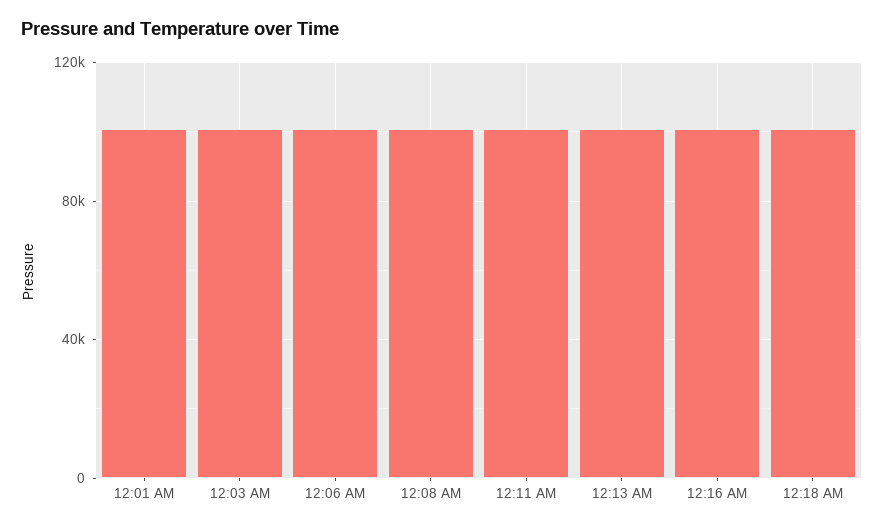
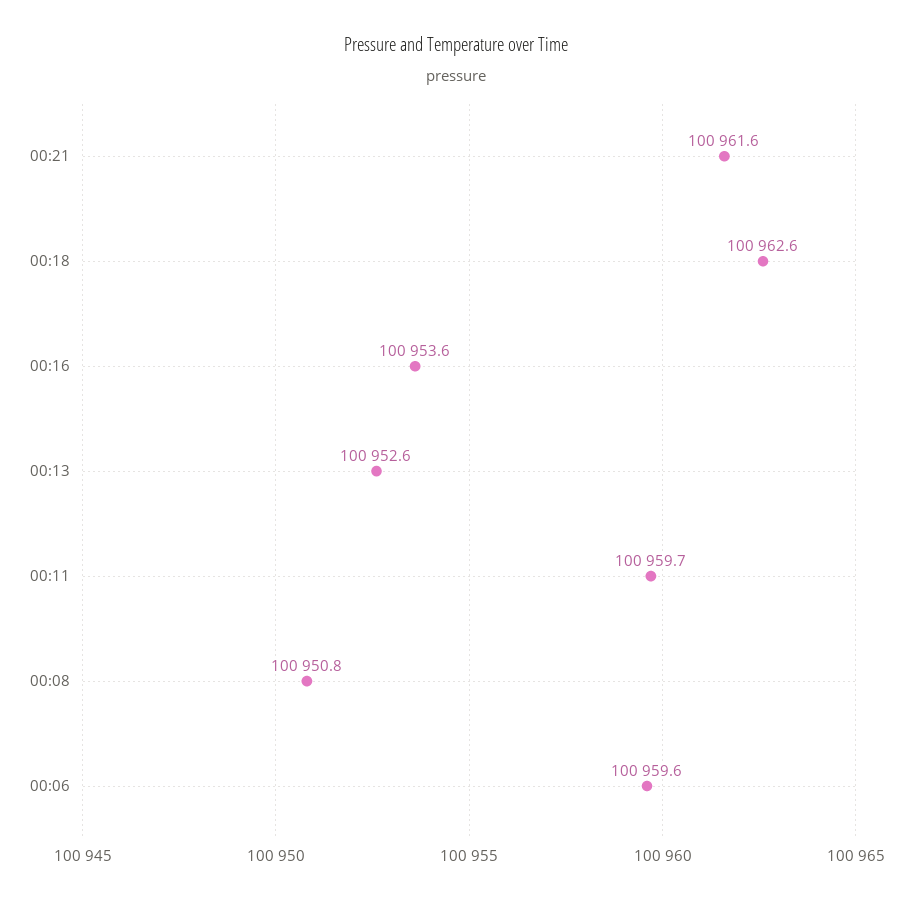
12:01 AM: 100000 -> none
12:03 AM: 100000 -> none
00:21: none -> 100961.6

